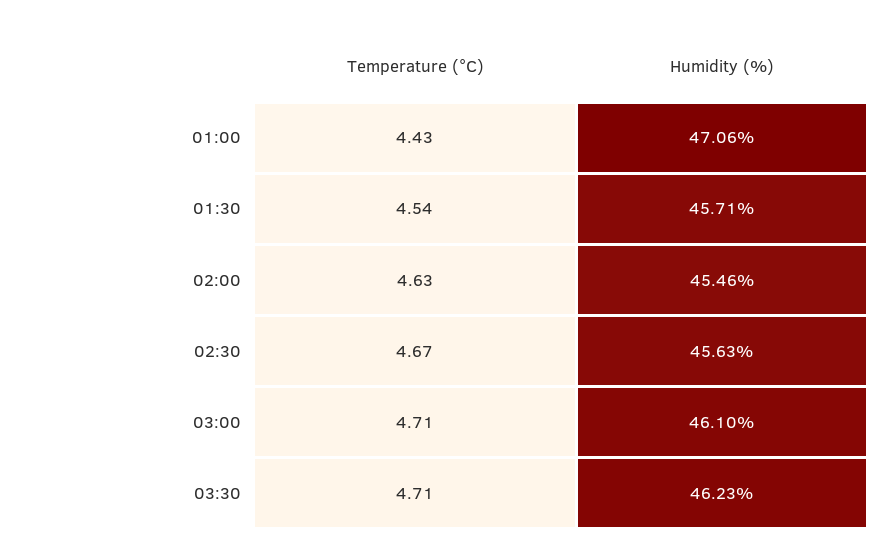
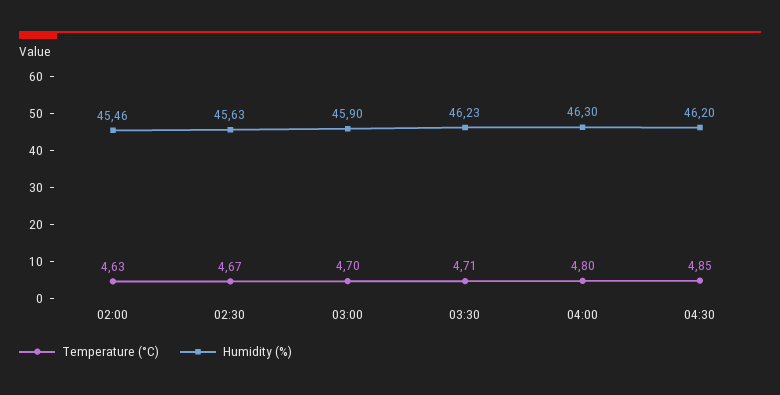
Temperature (°C), 01:00: 4.43 -> none
Humidity (%), 01:00: 47.06 -> none
Temperature (°C), 01:30: 4.54 -> none
Humidity (%), 01:30: 45.71 -> none
Temperature (°C), 03:00: 4.71 -> 4.7
Humidity (%), 03:00: 46.1 -> 45.9
Temperature (°C), 04:00: none -> 4.8
Humidity (%), 04:00: none -> 46.3
Temperature (°C), 04:30: none -> 4.85
Humidity (%), 04:30: none -> 46.2

